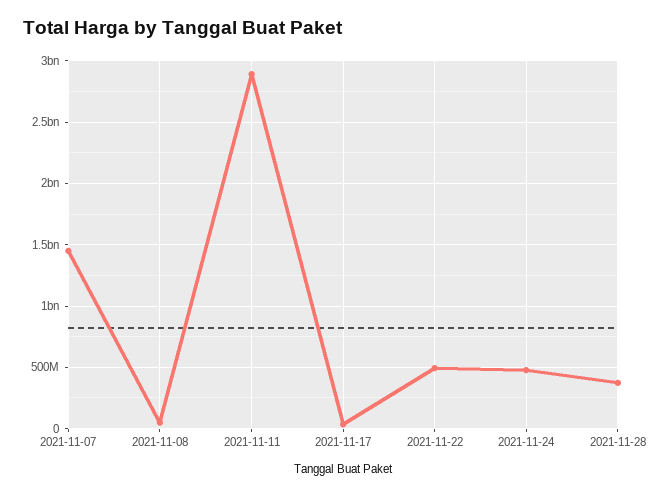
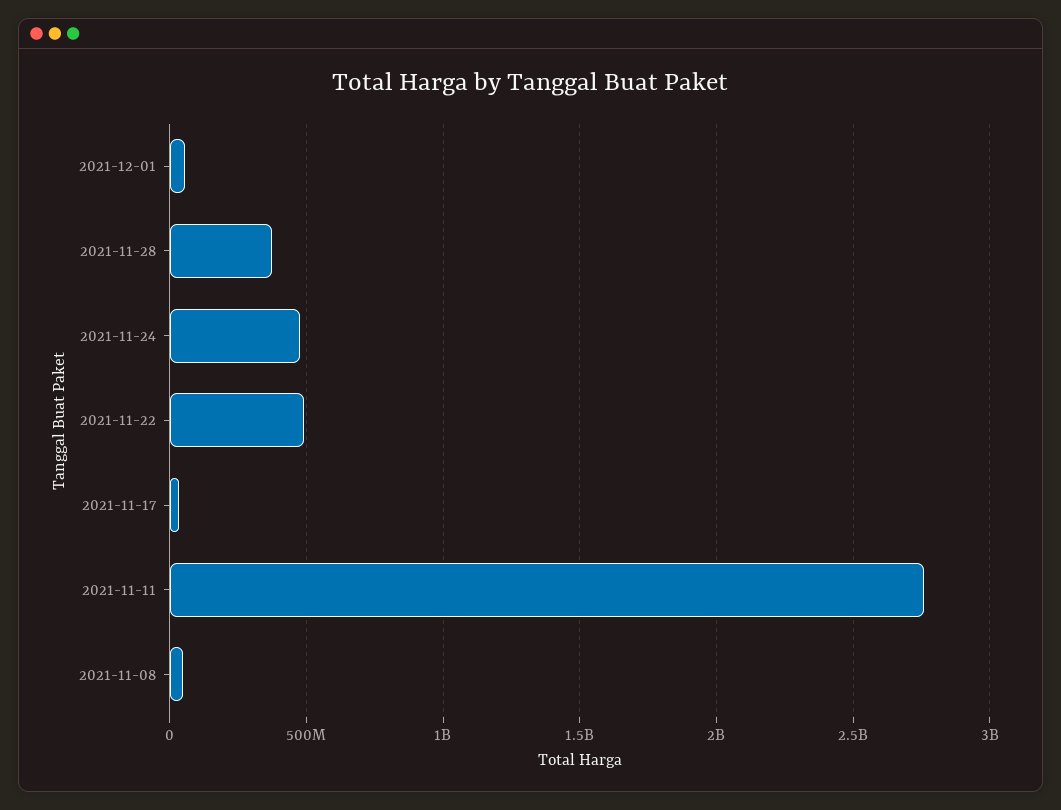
2021-11-07: 1450000000 -> none
2021-11-11: 2900000000 -> 2750000000
2021-12-01: none -> 50000000

